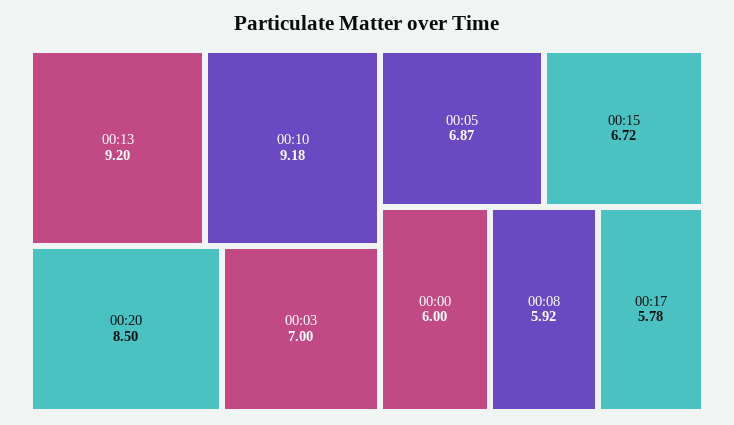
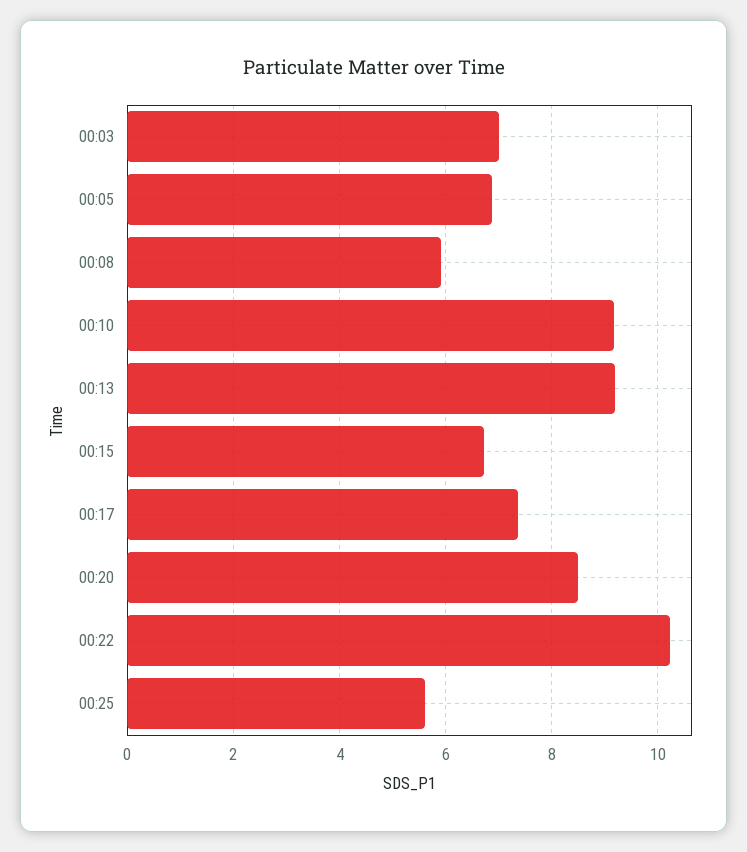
00:00: 6 -> none
00:17: 5.78 -> 7.4
00:22: none -> 10.2
00:25: none -> 5.6

